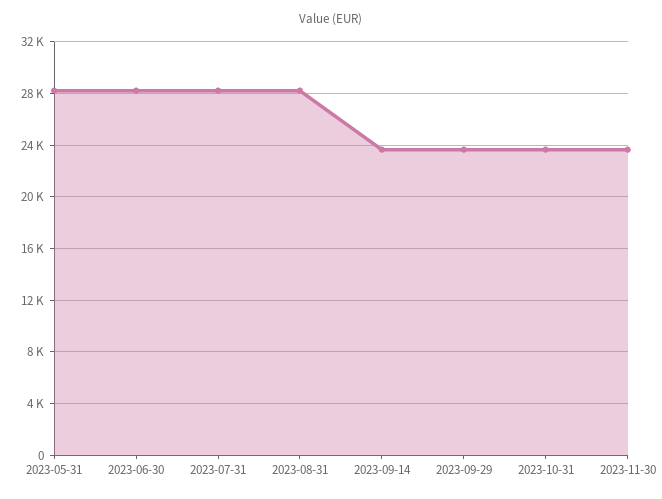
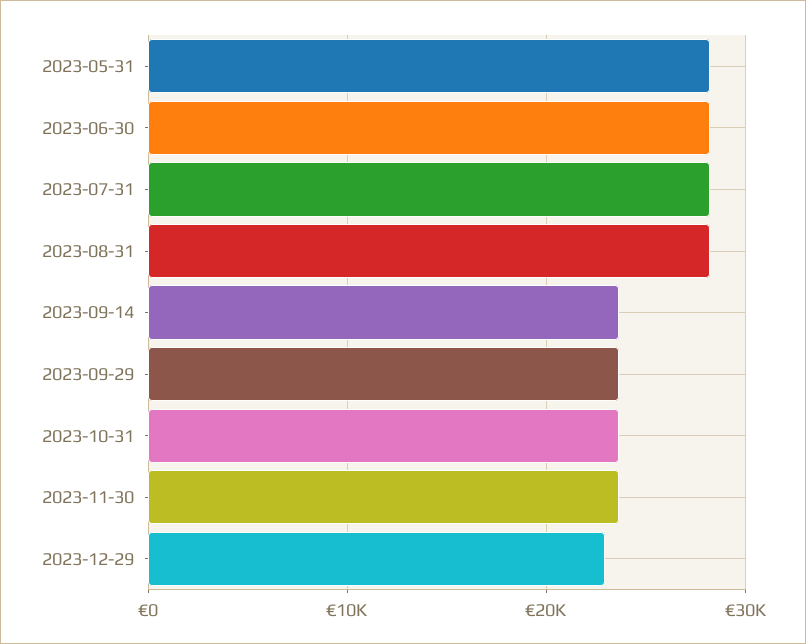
2023-12-29: none -> 23000

